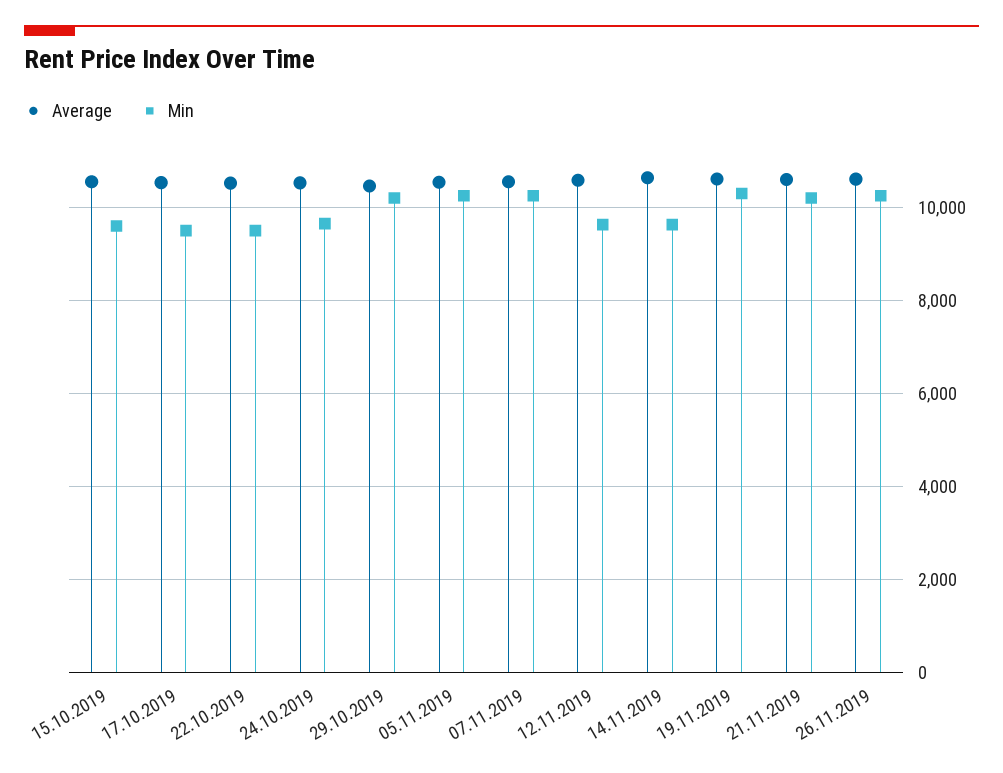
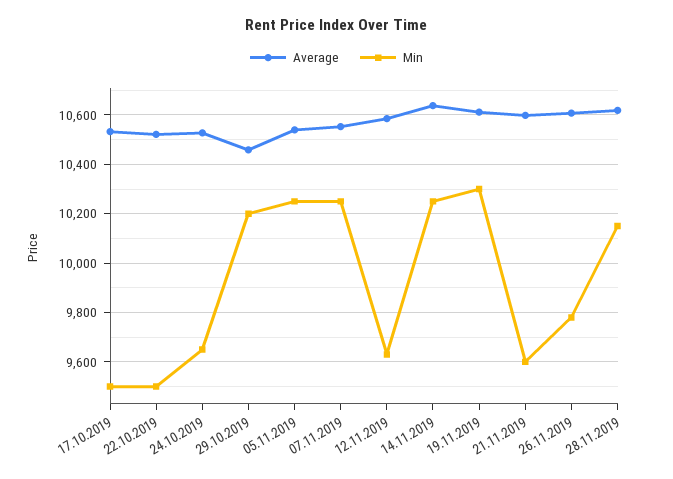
Average, 15.10.2019: 10600 -> none
Min, 15.10.2019: 9600 -> none
Min, 14.11.2019: 9600 -> 10250
Min, 21.11.2019: 10200 -> 9600
Min, 26.11.2019: 10200 -> 9775
Average, 28.11.2019: none -> 10625
Min, 28.11.2019: none -> 10150

